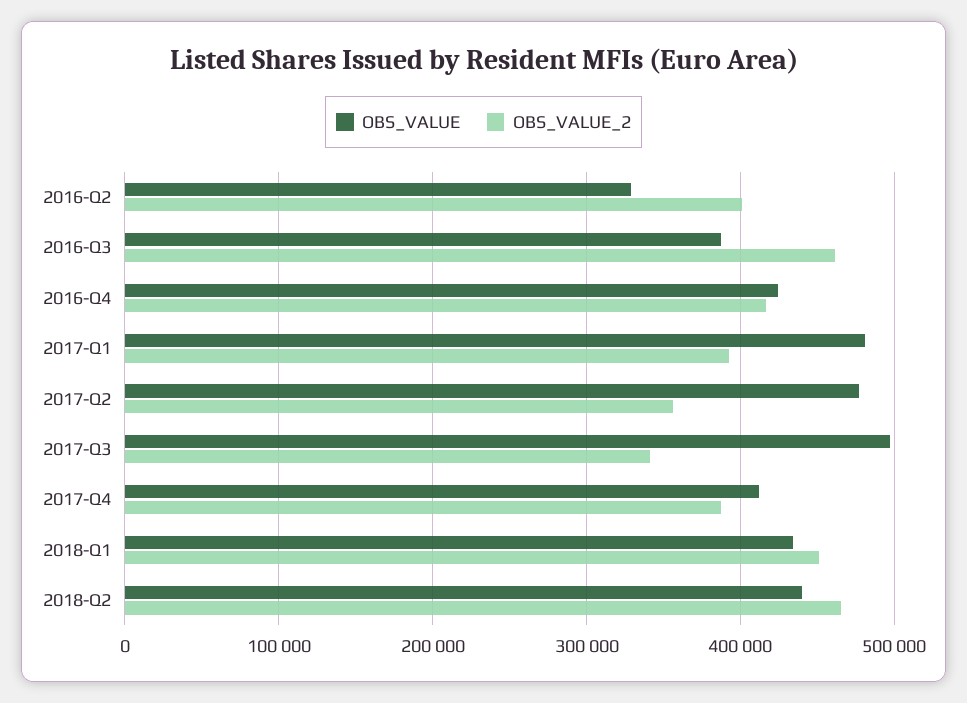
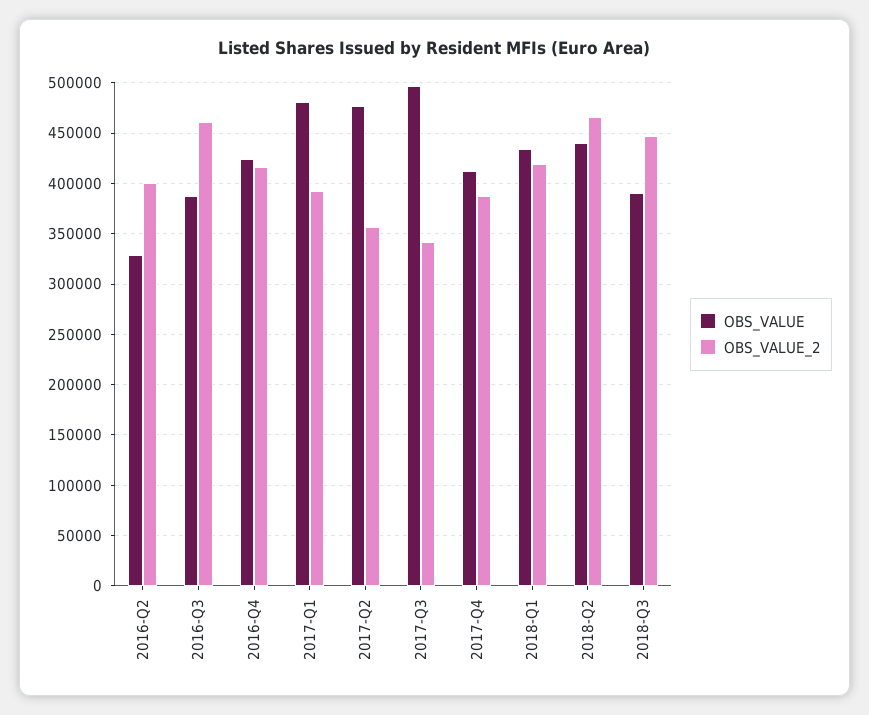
OBS_VALUE_2, 2018-Q1: 450000 -> 420000
OBS_VALUE, 2018-Q3: none -> 390000
OBS_VALUE_2, 2018-Q3: none -> 450000

